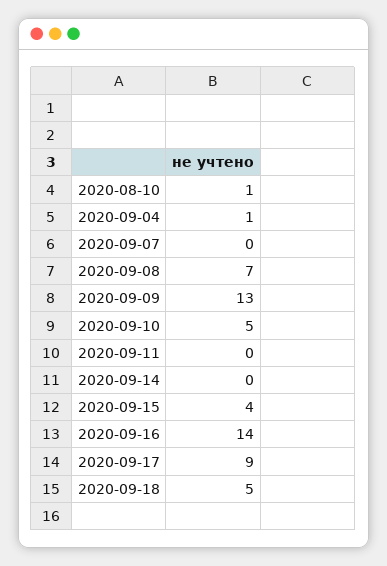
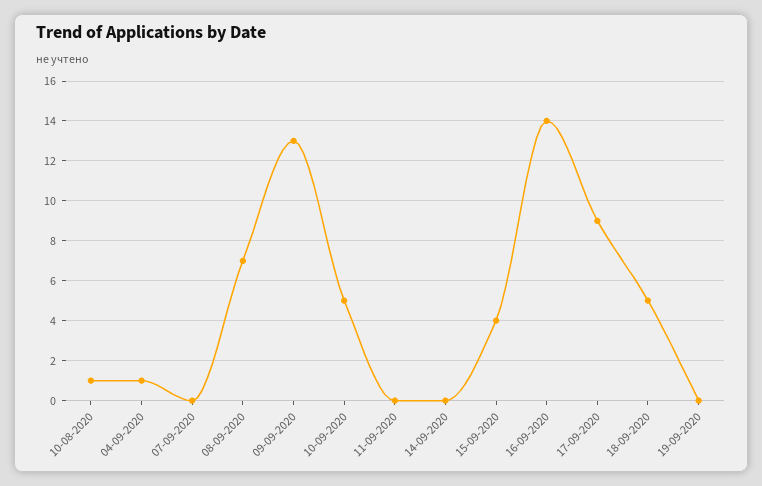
19-09-2020: none -> 0

